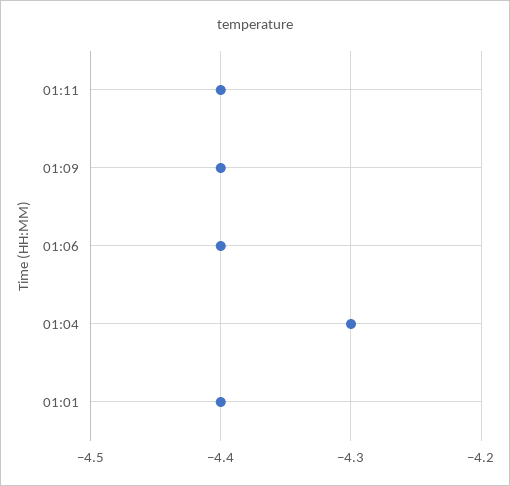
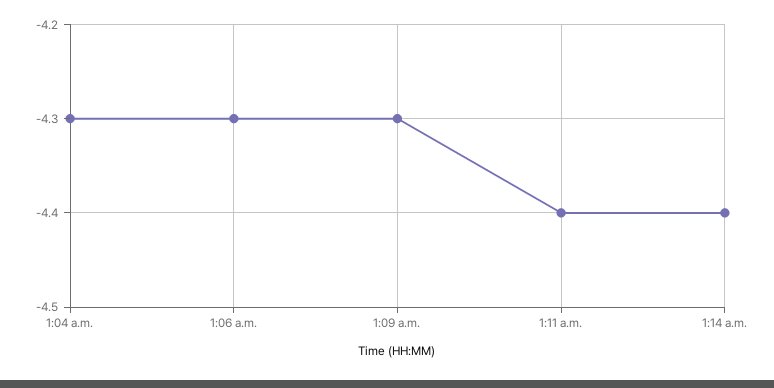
01:09: -4.4 -> -4.3
01:06: -4.4 -> -4.3
01:01: -4.4 -> none
1:14 a.m.: none -> -4.4

